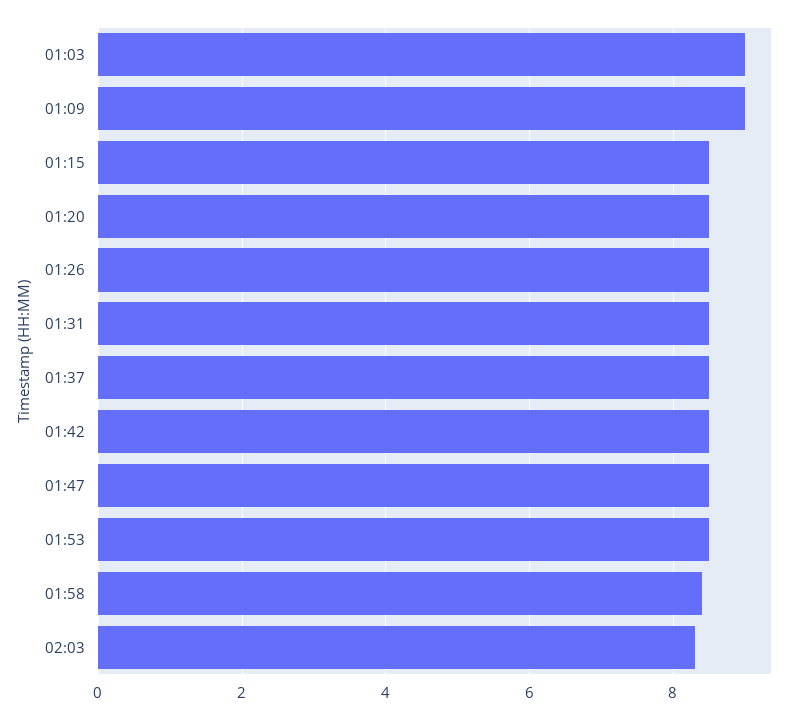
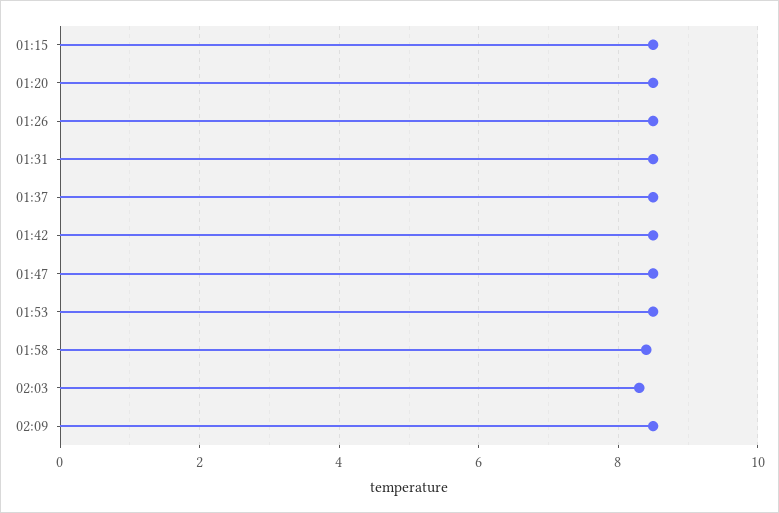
01:03: 9 -> none
01:09: 9 -> none
02:09: none -> 8.5

